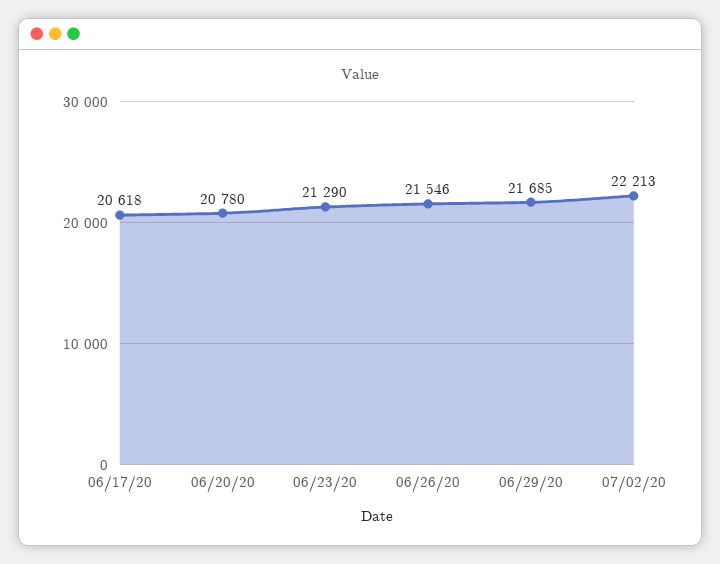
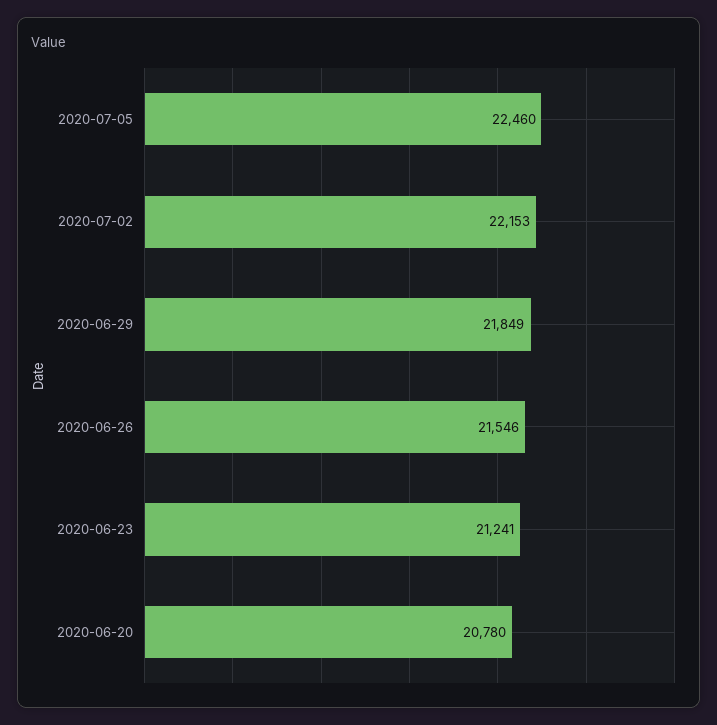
06/17/20: 20618 -> none
06/23/20: 21290 -> 21241
06/29/20: 21685 -> 21849
07/02/20: 22213 -> 22153
2020-07-05: none -> 22460

